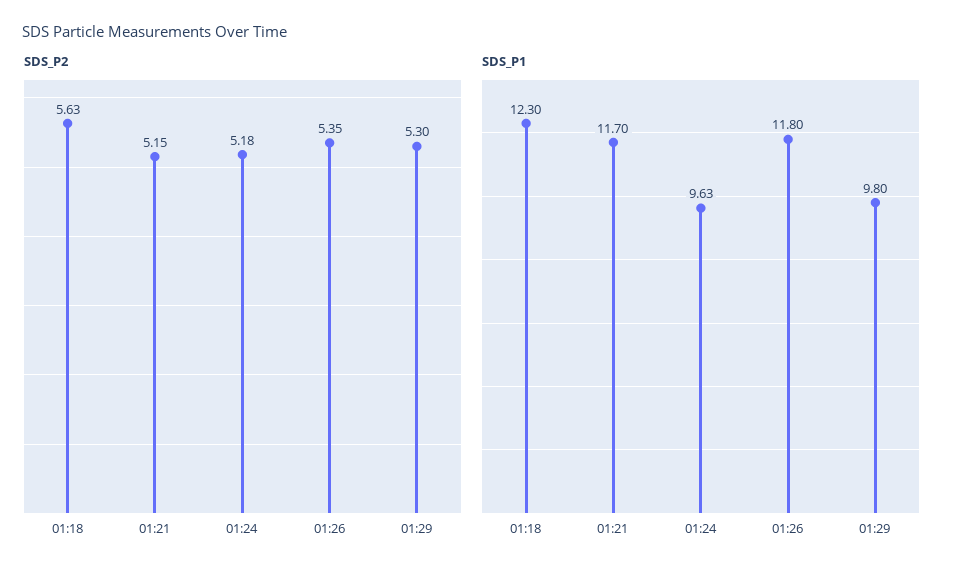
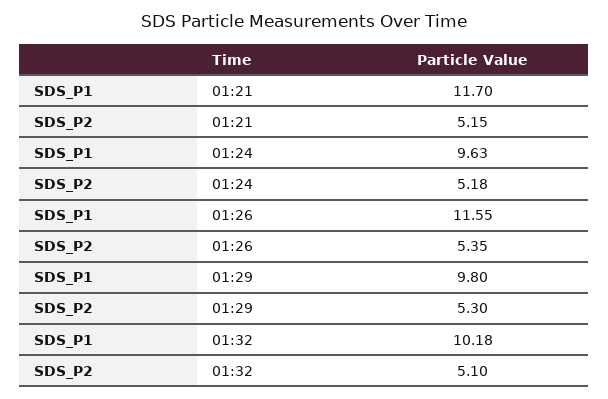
SDS_P2, 01:18: 5.63 -> none
SDS_P1, 01:18: 12.3 -> none
SDS_P1, 01:26: 11.8 -> 11.55
SDS_P1, 01:32: none -> 10.18
SDS_P2, 01:32: none -> 5.1

